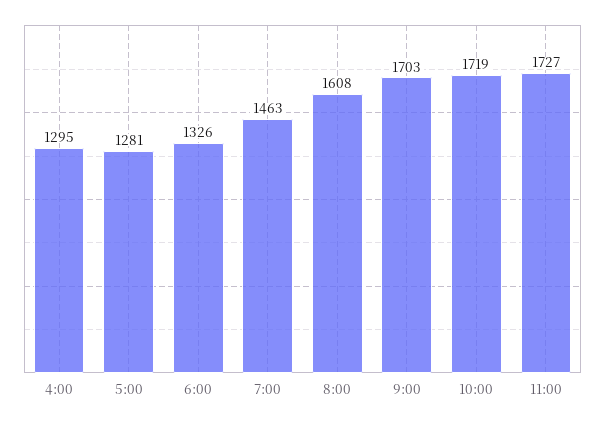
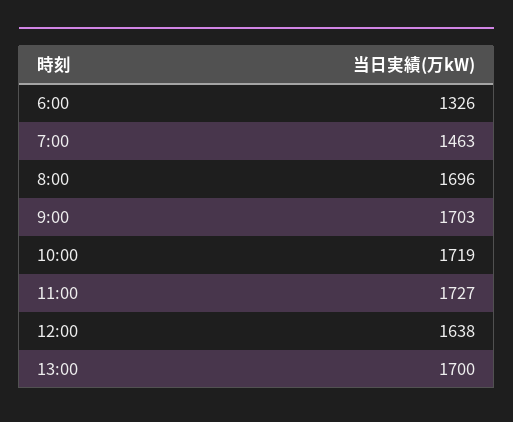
4:00: 1295 -> none
5:00: 1281 -> none
8:00: 1608 -> 1696
12:00: none -> 1638
13:00: none -> 1700

